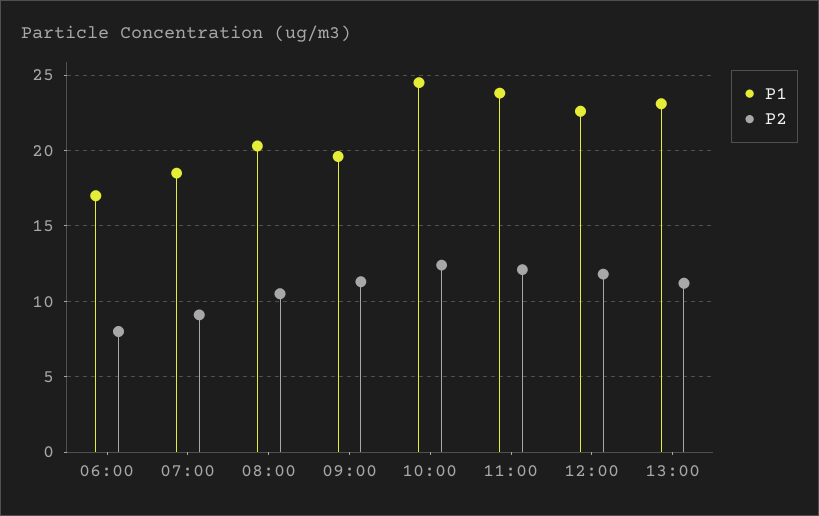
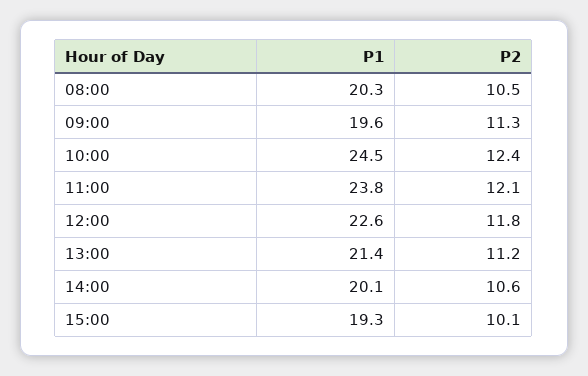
P1, 06:00: 17 -> none
P2, 06:00: 8 -> none
P1, 07:00: 18.5 -> none
P2, 07:00: 9 -> none
P1, 13:00: 23 -> 21.4
P1, 14:00: none -> 20.1
P2, 14:00: none -> 10.6
P1, 15:00: none -> 19.3
P2, 15:00: none -> 10.1

